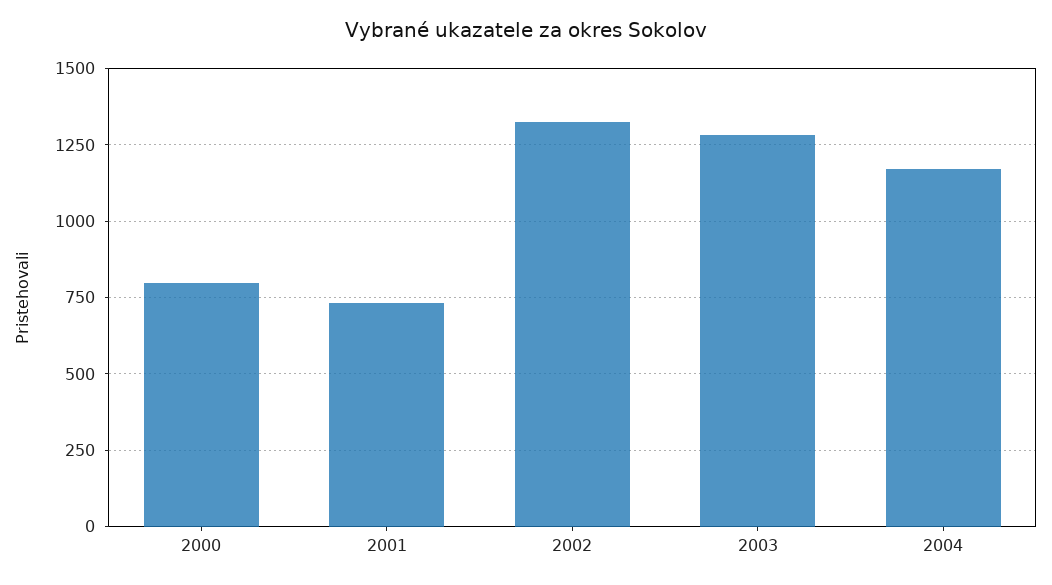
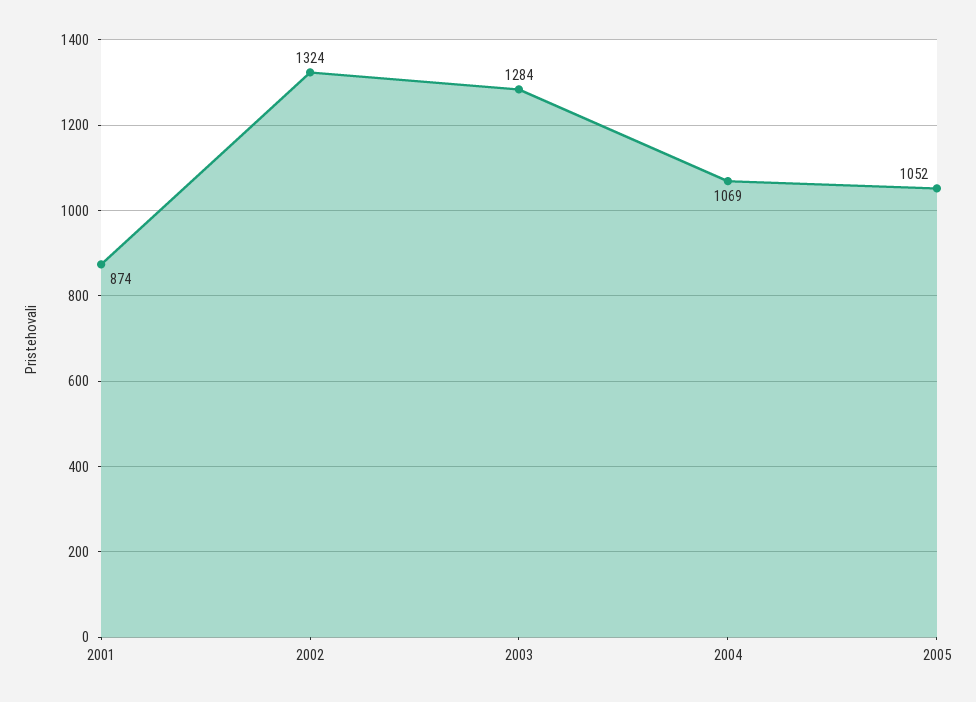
2000: 800 -> none
2001: 725 -> 874
2004: 1175 -> 1069
2005: none -> 1052

